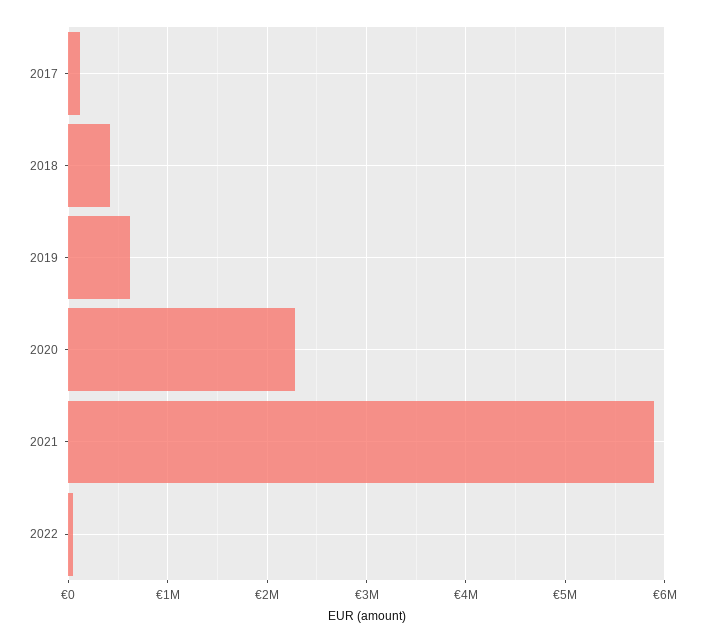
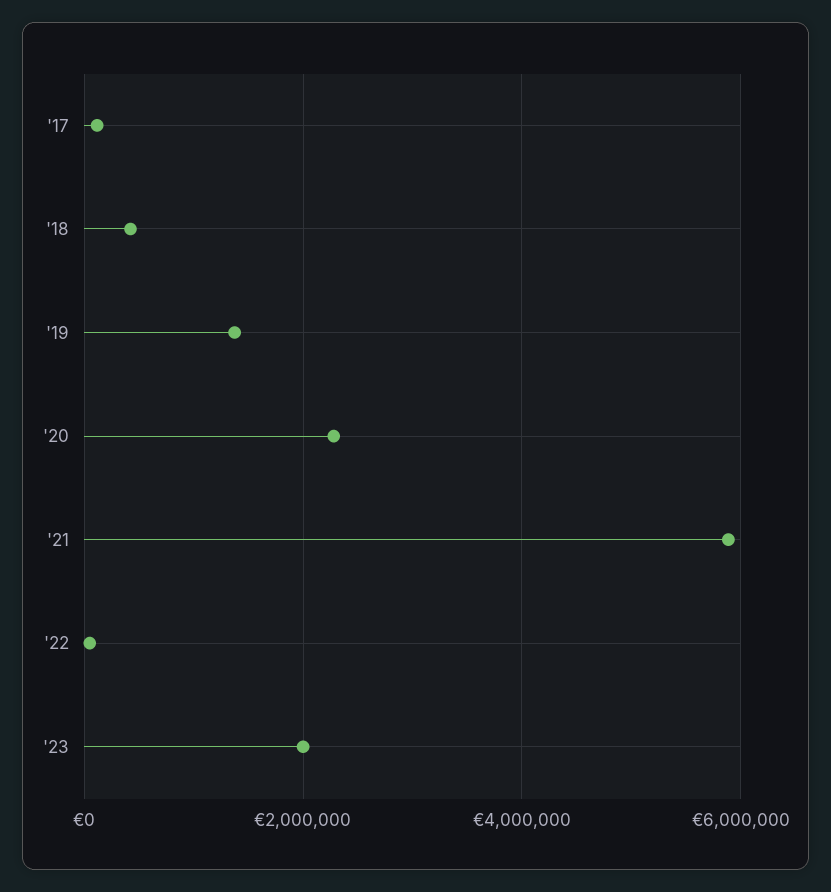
2019: 600000 -> 1400000
'23: none -> 2000000

